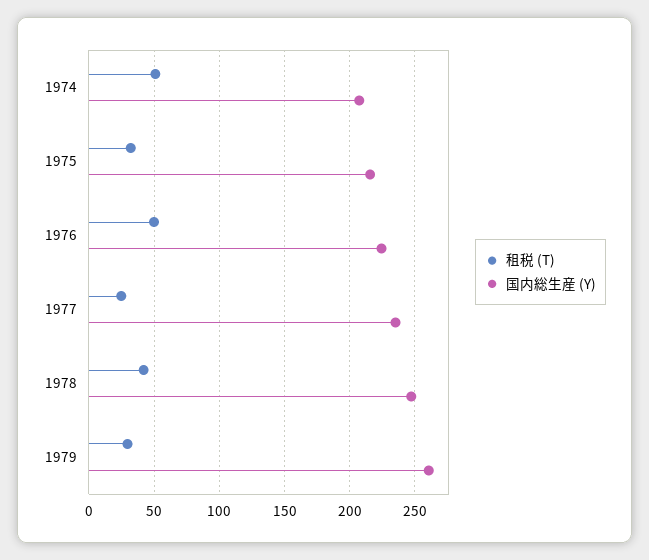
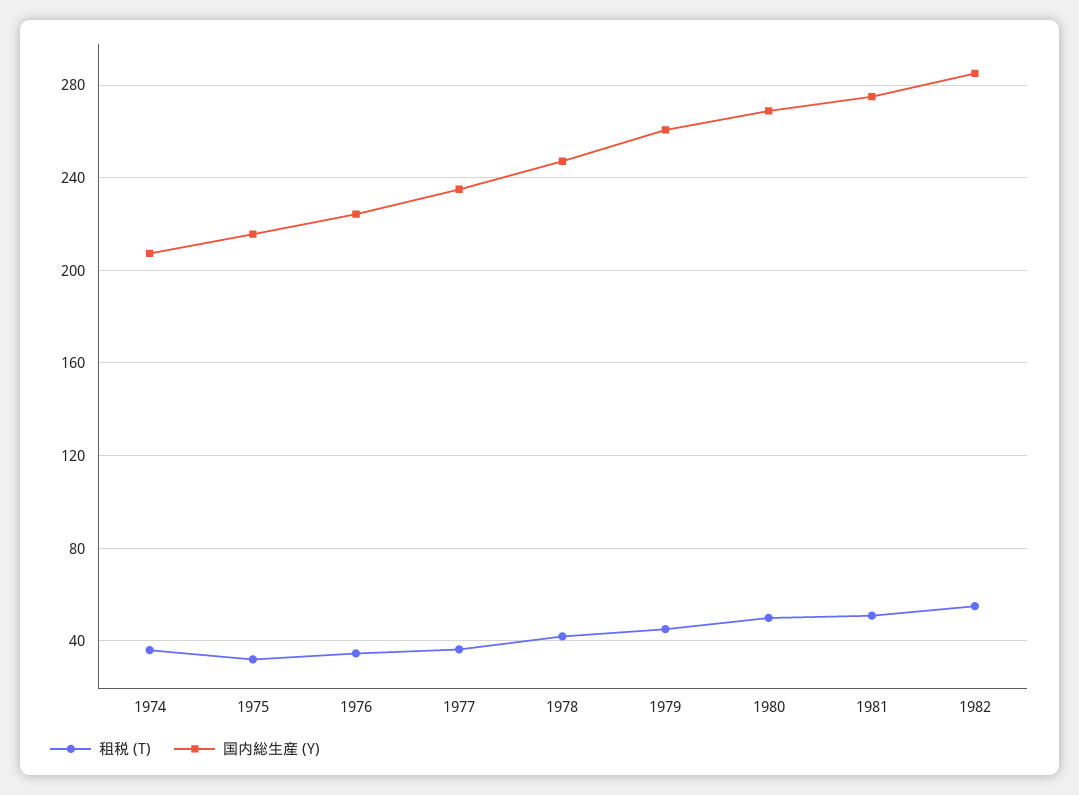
租税 (T), 1974: 50 -> 35
租税 (T), 1976: 50 -> 35
租税 (T), 1977: 25 -> 35
租税 (T), 1979: 30 -> 45
租税 (T), 1980: none -> 50
国内総生産 (Y), 1980: none -> 270
租税 (T), 1981: none -> 50
国内総生産 (Y), 1981: none -> 275
租税 (T), 1982: none -> 55
国内総生産 (Y), 1982: none -> 285

